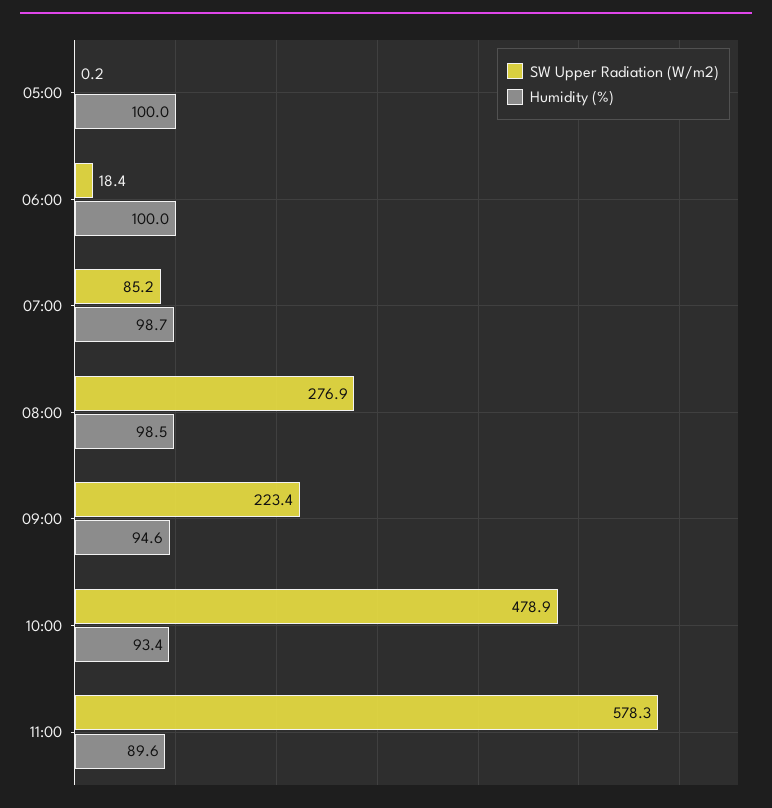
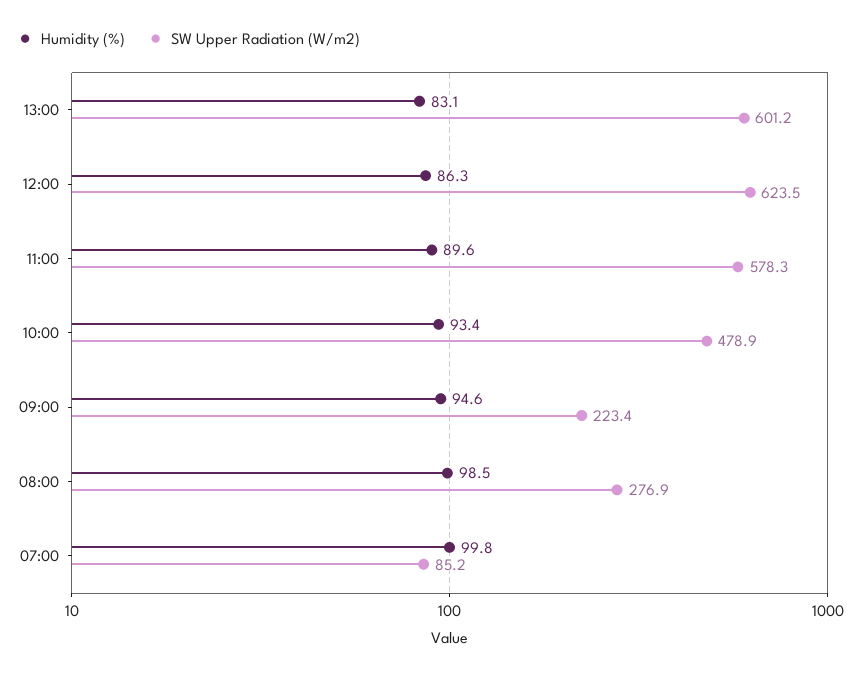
SW Upper Radiation (W/m2), 05:00: 0.2 -> none
Humidity (%), 05:00: 100 -> none
SW Upper Radiation (W/m2), 06:00: 18.4 -> none
Humidity (%), 06:00: 100 -> none
Humidity (%), 07:00: 98.7 -> 99.8
Humidity (%), 13:00: none -> 83.1
SW Upper Radiation (W/m2), 13:00: none -> 601.2
Humidity (%), 12:00: none -> 86.3
SW Upper Radiation (W/m2), 12:00: none -> 623.5

